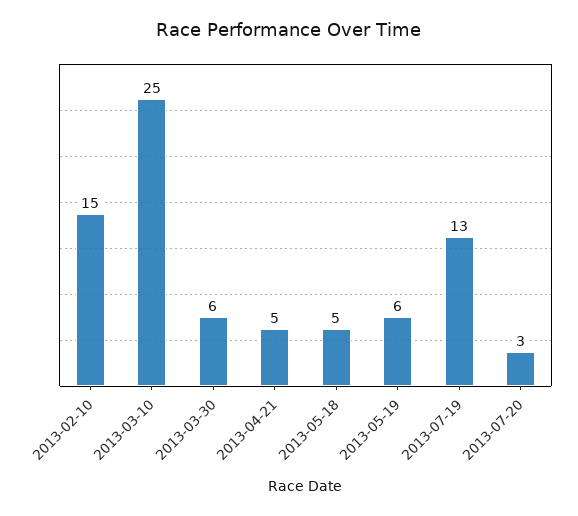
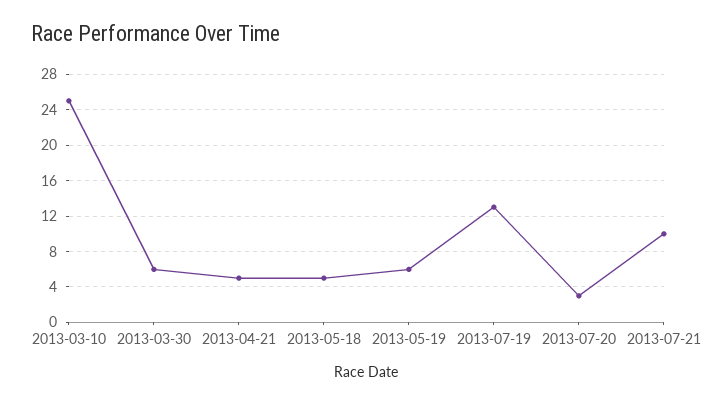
2013-02-10: 15 -> none
2013-07-21: none -> 10

